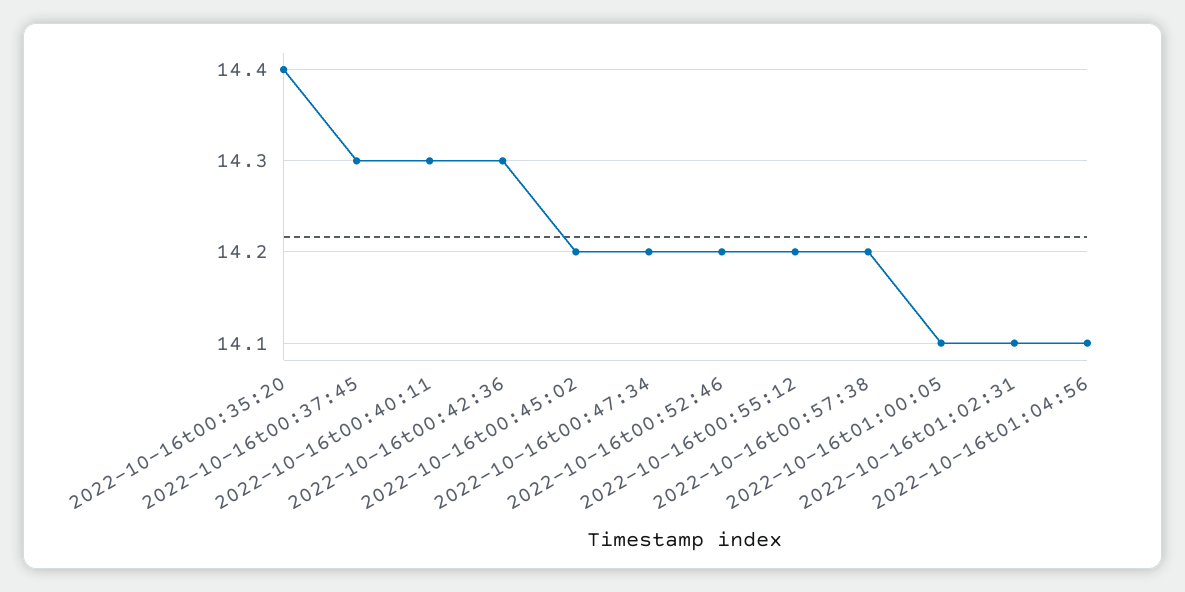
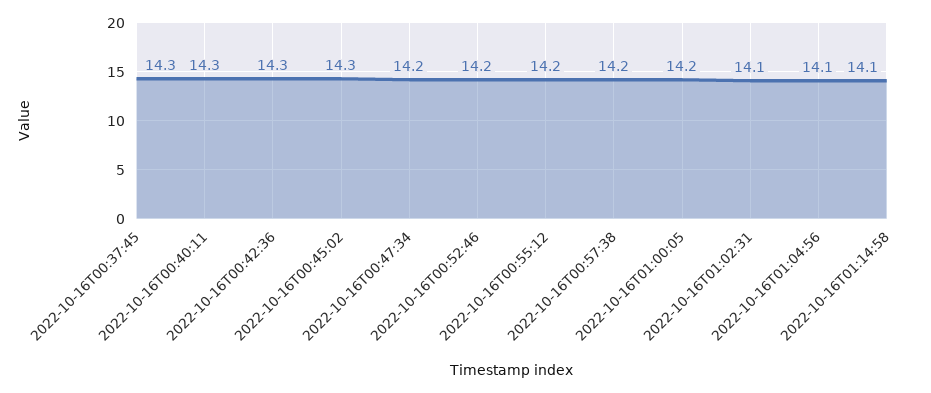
2022-10-16t00:35:20: 14.4 -> none
2022-10-16t00:45:02: 14.2 -> 14.3
2022-10-16t01:00:05: 14.1 -> 14.2
2022-10-16T01:14:58: none -> 14.1

